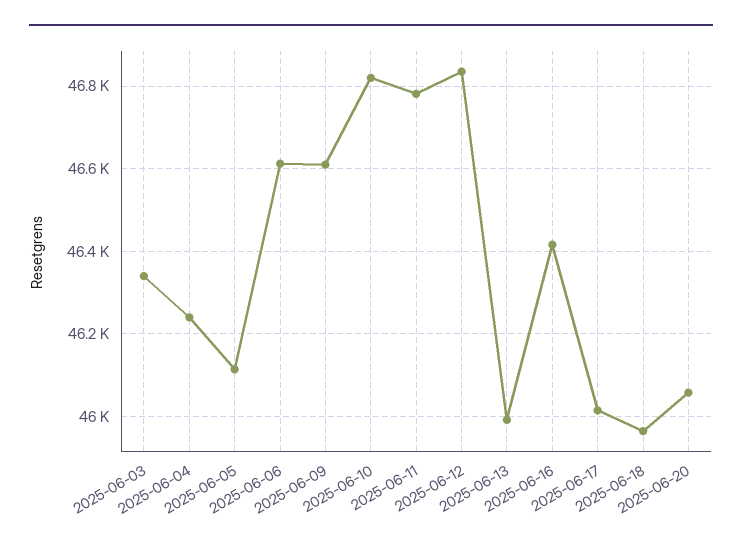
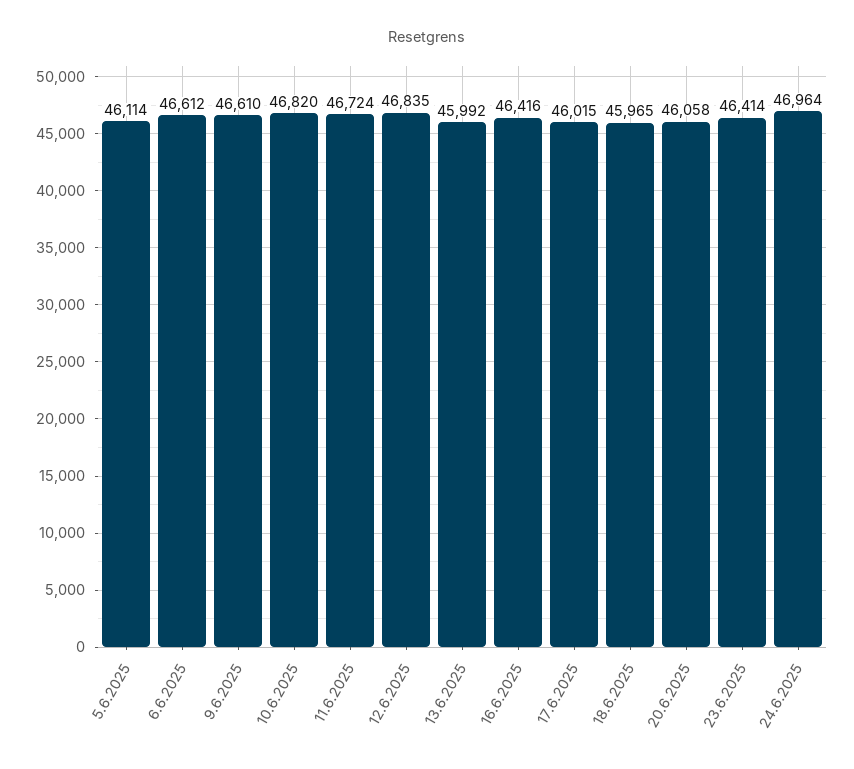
2025-06-03: 46340 -> none
2025-06-04: 46240 -> none
2025-06-11: 46780 -> 46724
23.6.2025: none -> 46414
24.6.2025: none -> 46964

